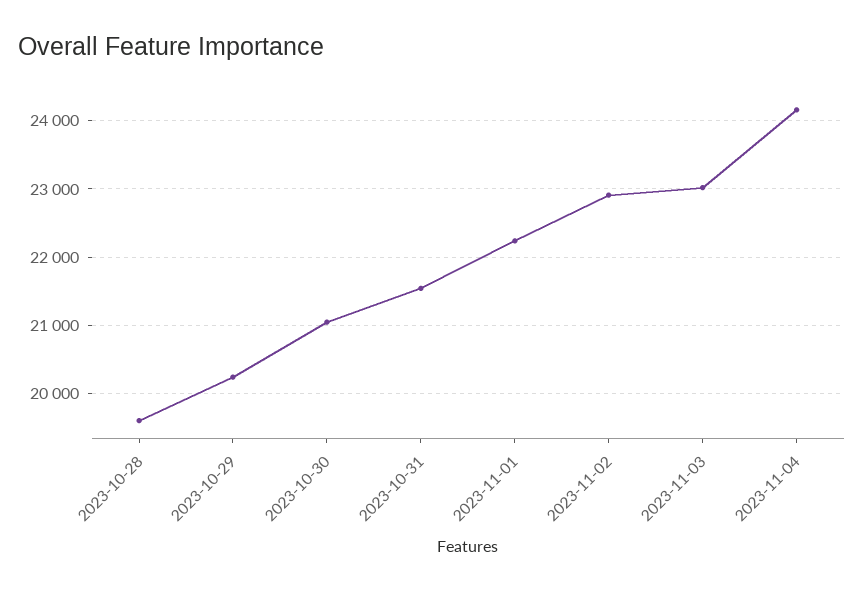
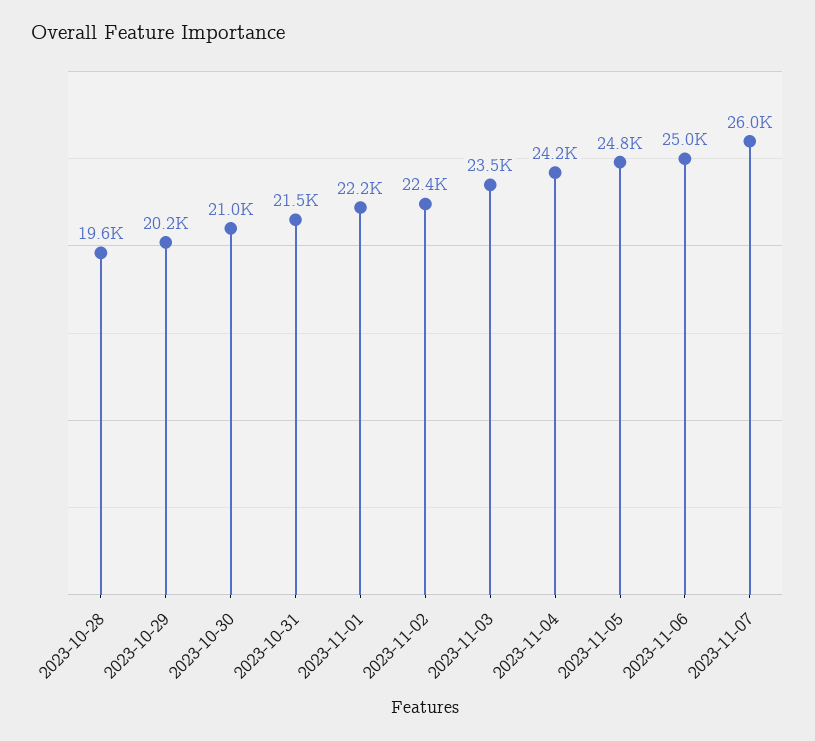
2023-11-02: 22900 -> 22400
2023-11-03: 23000 -> 23500
2023-11-05: none -> 24800
2023-11-06: none -> 25000
2023-11-07: none -> 26000

